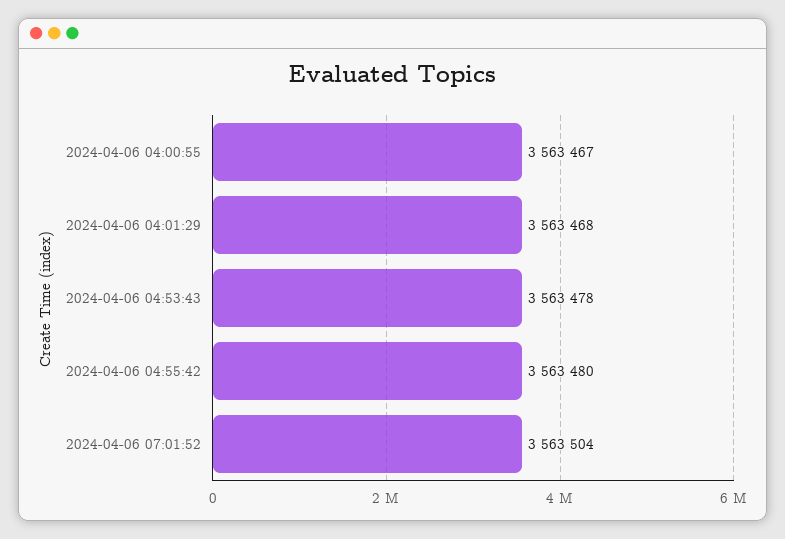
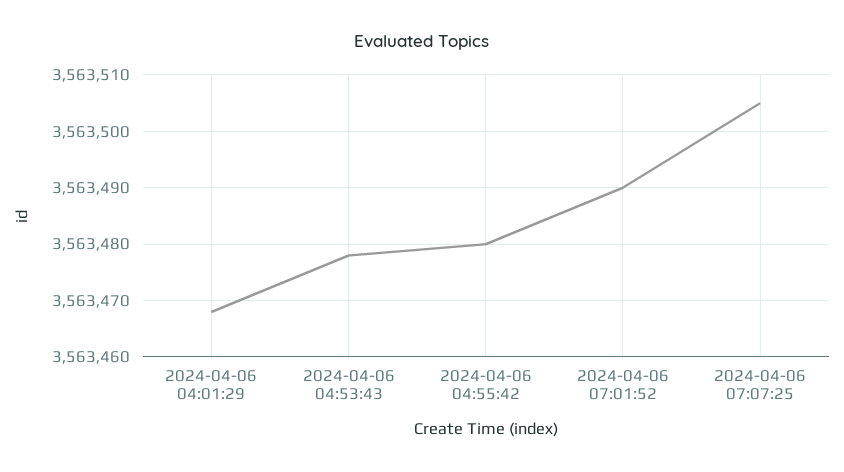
2024-04-06 04:00:55: 3563467 -> none
2024-04-06 07:01:52: 3563504 -> 3563490
2024-04-06 07:07:25: none -> 3563505

